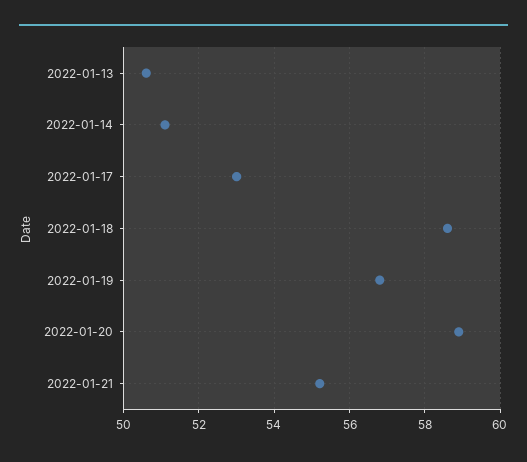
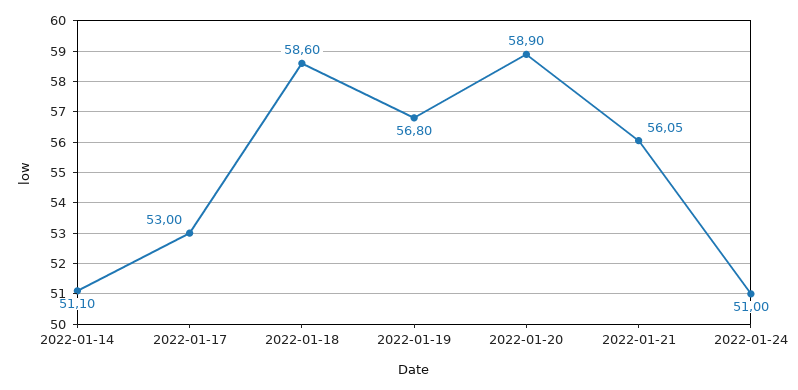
2022-01-13: 50.6 -> none
2022-01-21: 55.2 -> 56.05
2022-01-24: none -> 51

